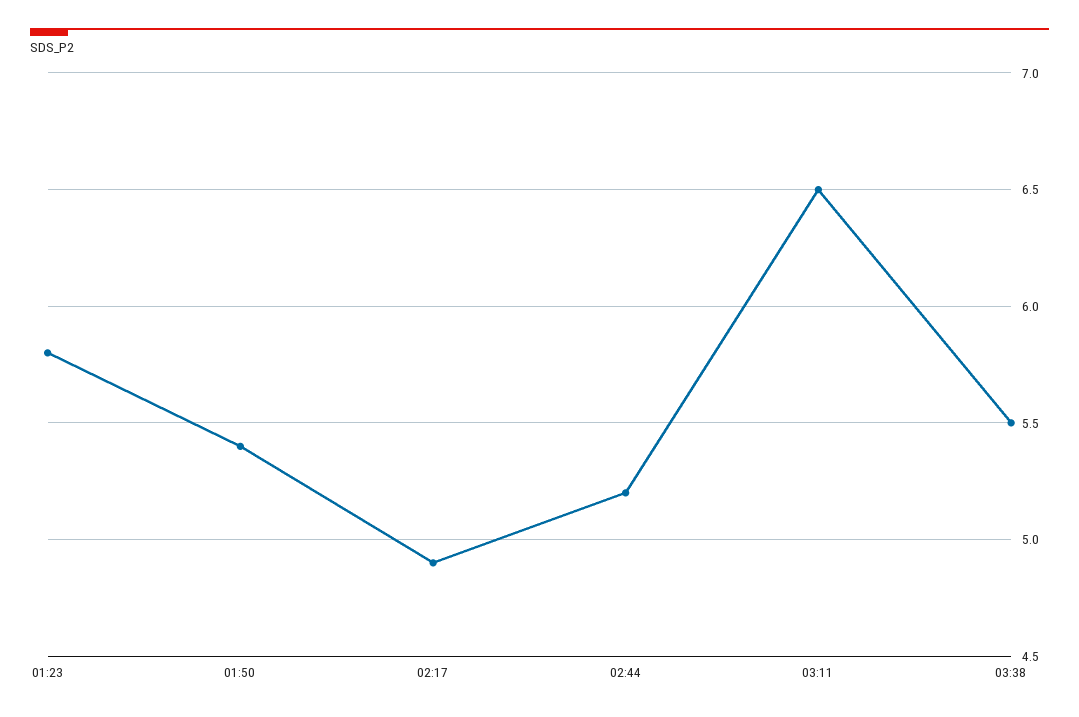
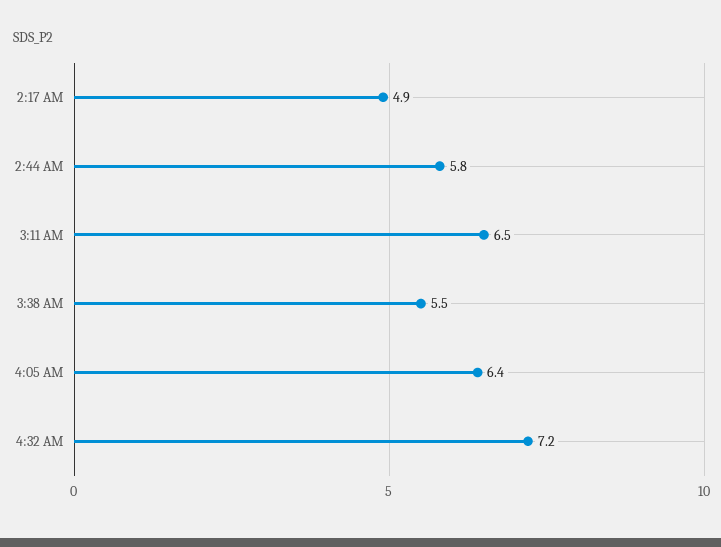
01:23: 5.8 -> none
01:50: 5.4 -> none
02:44: 5.2 -> 5.8
4:05 AM: none -> 6.4
4:32 AM: none -> 7.2

